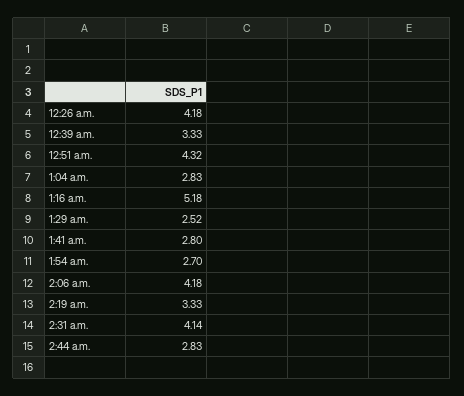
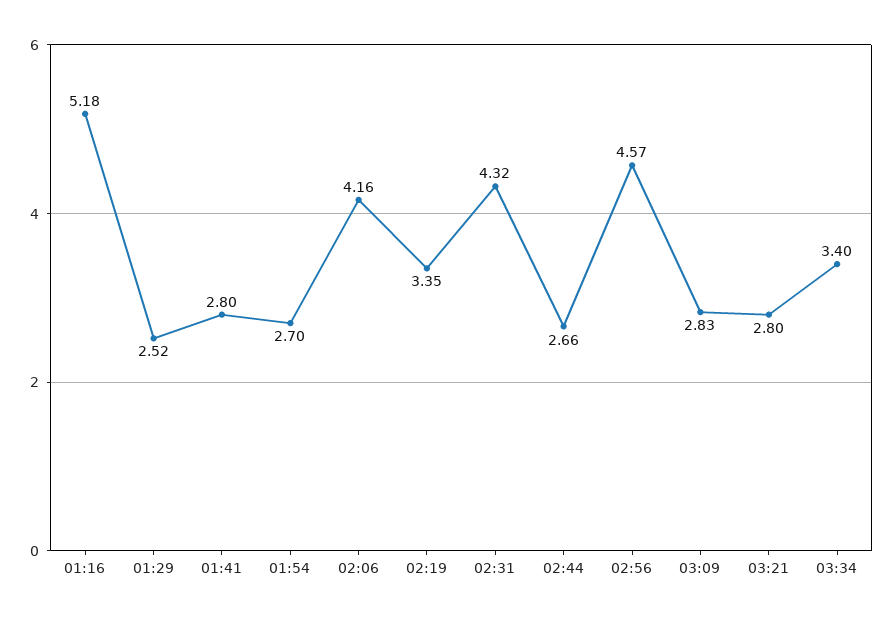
12:26 a.m.: 4.18 -> none
12:39 a.m.: 3.33 -> none
12:51 a.m.: 4.32 -> none
1:04 a.m.: 2.83 -> none
2:06 a.m.: 4.18 -> 4.16
2:19 a.m.: 3.33 -> 3.35
2:31 a.m.: 4.14 -> 4.32
2:44 a.m.: 2.83 -> 2.66
02:56: none -> 4.57
03:09: none -> 2.83
03:21: none -> 2.8
03:34: none -> 3.4

